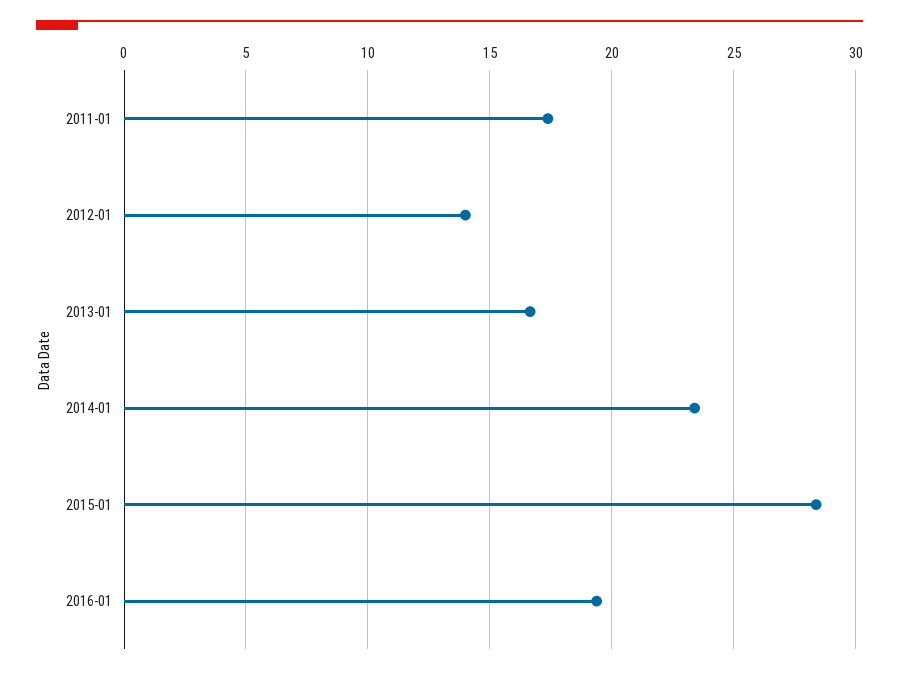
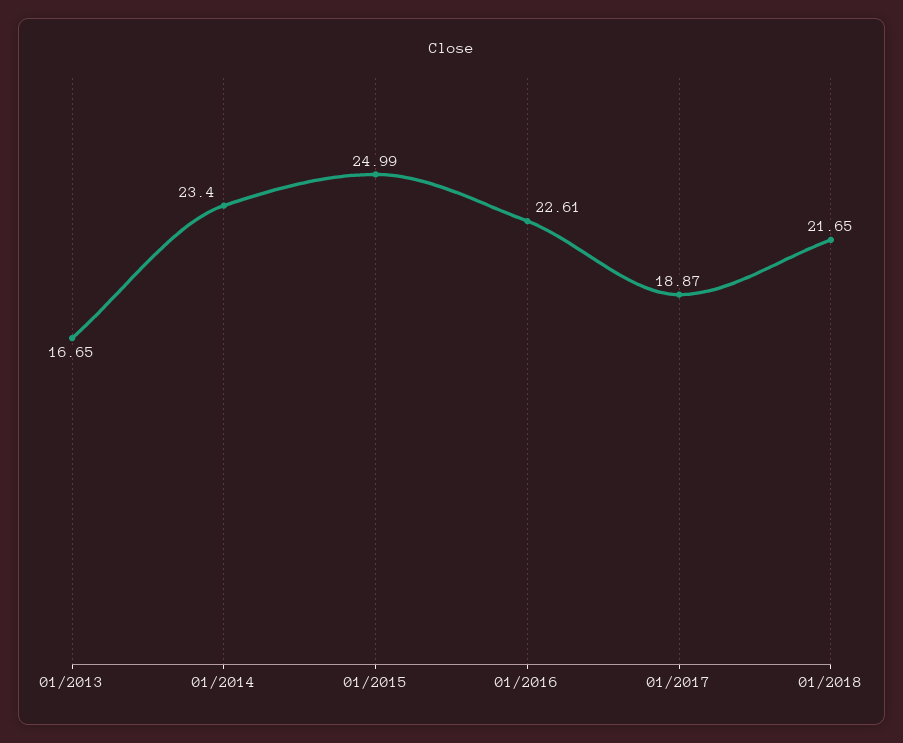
2011-01: 17.5 -> none
2012-01: 14 -> none
2015-01: 28.5 -> 24.99
2016-01: 19.5 -> 22.61
01/2017: none -> 18.87
01/2018: none -> 21.65

